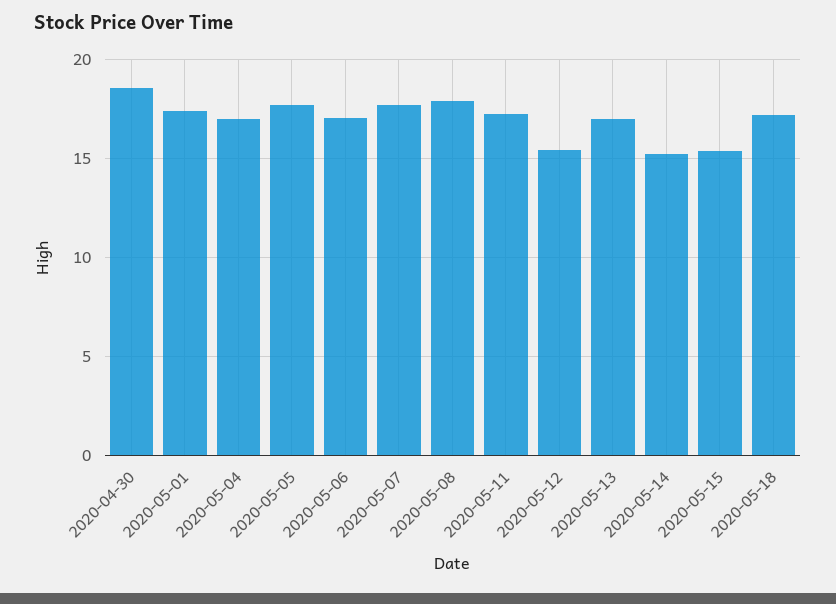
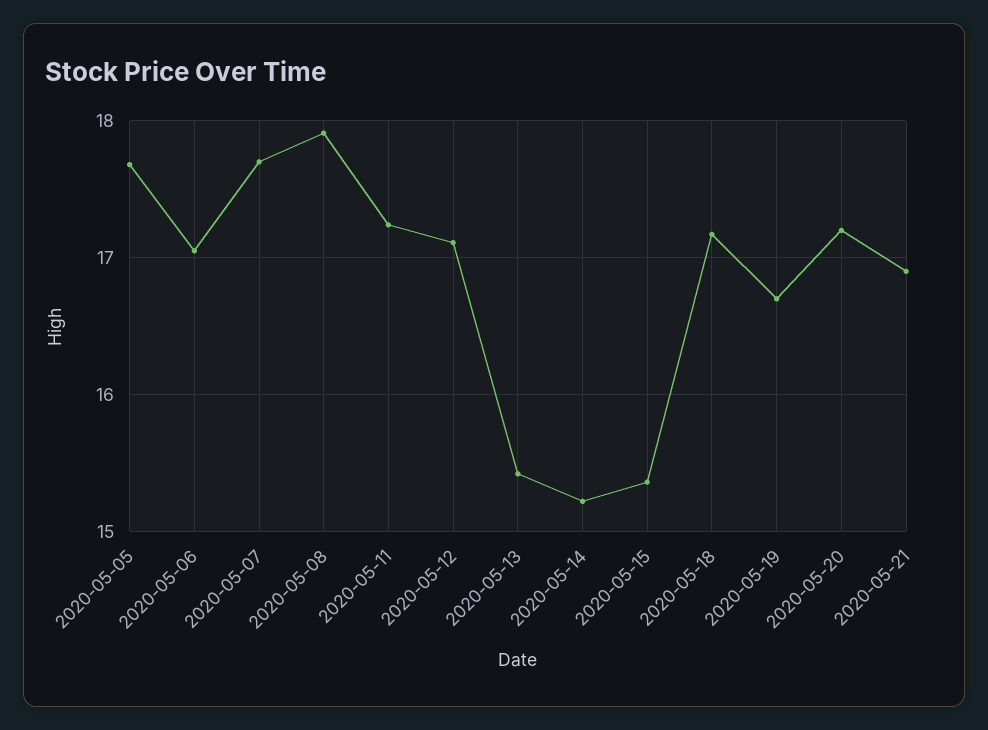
2020-04-30: 18.5 -> none
2020-05-01: 17.5 -> none
2020-05-04: 17 -> none
2020-05-12: 15.5 -> 17.1
2020-05-13: 17 -> 15.4
2020-05-19: none -> 16.7
2020-05-20: none -> 17.2
2020-05-21: none -> 16.9

